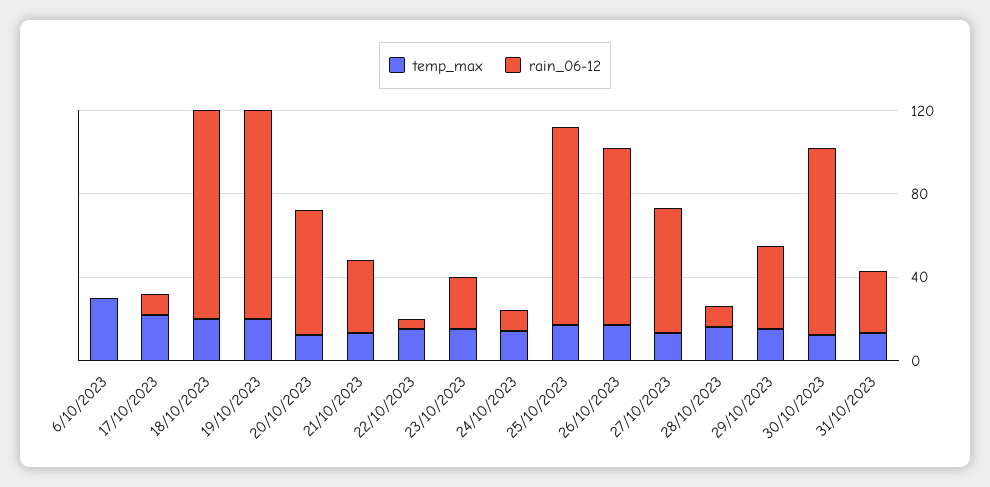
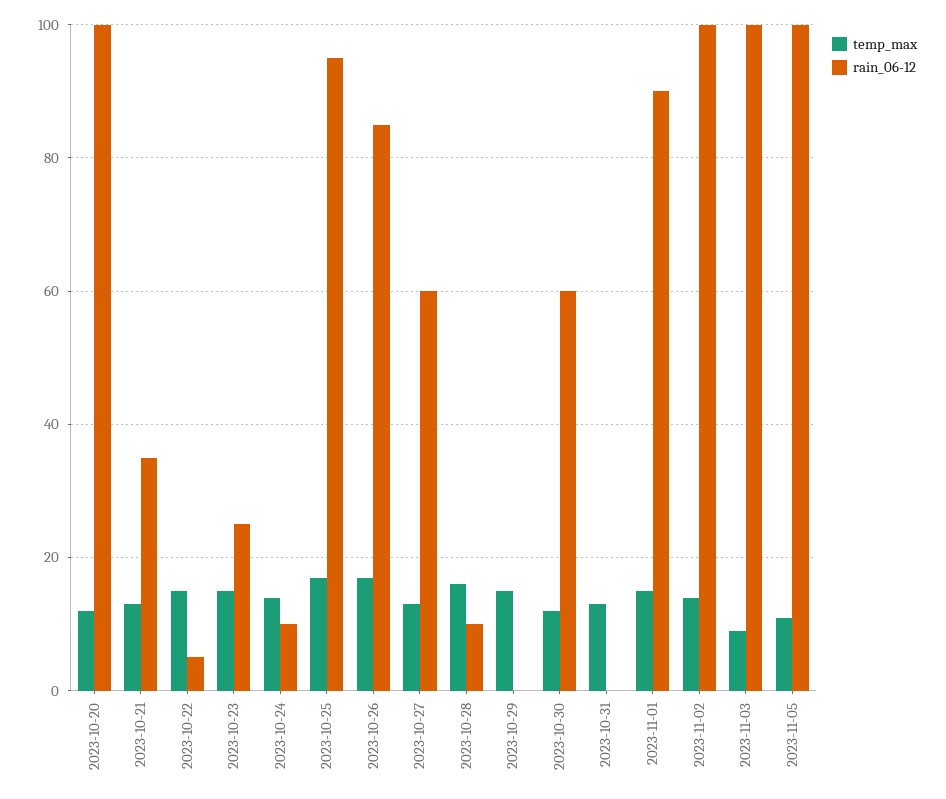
temp_max, 6/10/2023: 30 -> none
rain_06-12, 6/10/2023: 0 -> none
temp_max, 17/10/2023: 20 -> none
rain_06-12, 17/10/2023: 10 -> none
temp_max, 18/10/2023: 20 -> none
rain_06-12, 18/10/2023: 100 -> none
temp_max, 19/10/2023: 20 -> none
rain_06-12, 19/10/2023: 100 -> none
rain_06-12, 20/10/2023: 60 -> 100
rain_06-12, 29/10/2023: 40 -> 0
rain_06-12, 30/10/2023: 90 -> 60
rain_06-12, 31/10/2023: 30 -> 0
temp_max, 2023-11-01: none -> 15
rain_06-12, 2023-11-01: none -> 90
temp_max, 2023-11-02: none -> 15
rain_06-12, 2023-11-02: none -> 100
temp_max, 2023-11-03: none -> 10
rain_06-12, 2023-11-03: none -> 100
temp_max, 2023-11-05: none -> 10
rain_06-12, 2023-11-05: none -> 100

